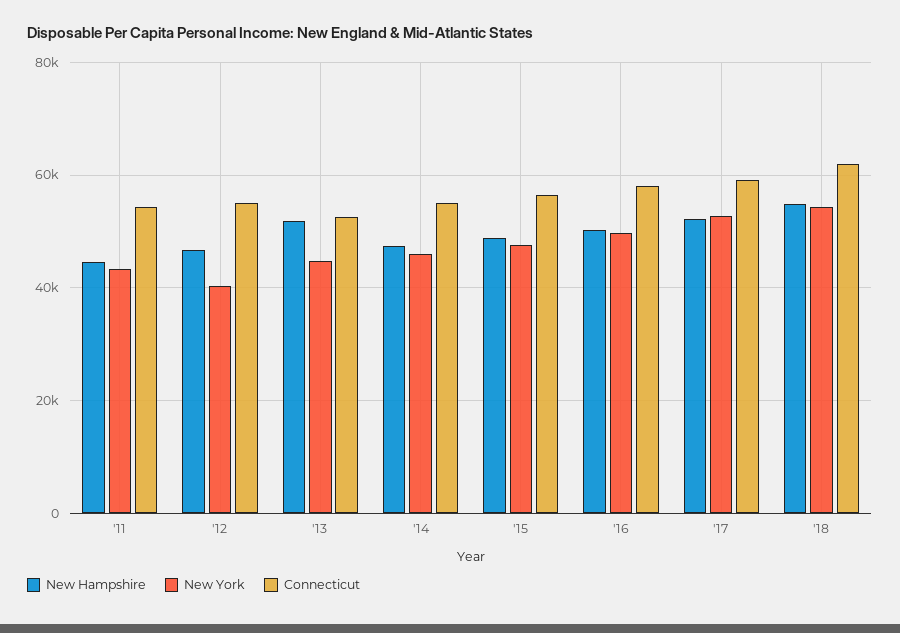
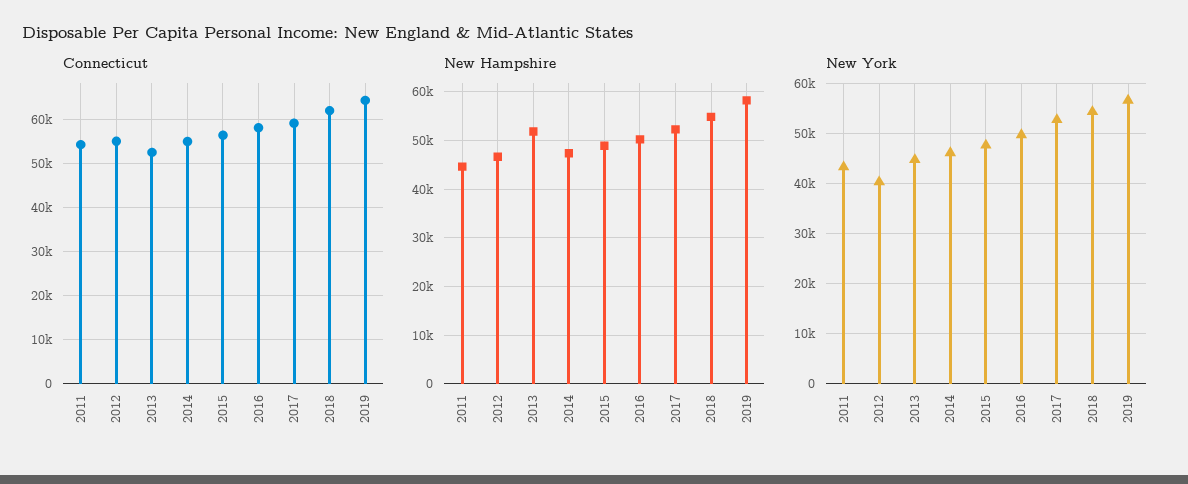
Connecticut, 2019: none -> 64000
New Hampshire, 2019: none -> 58000
New York, 2019: none -> 56000

